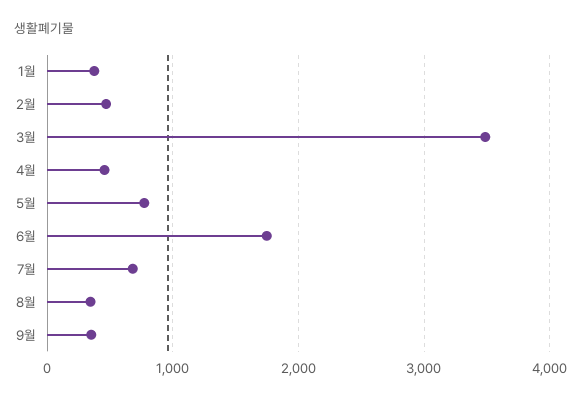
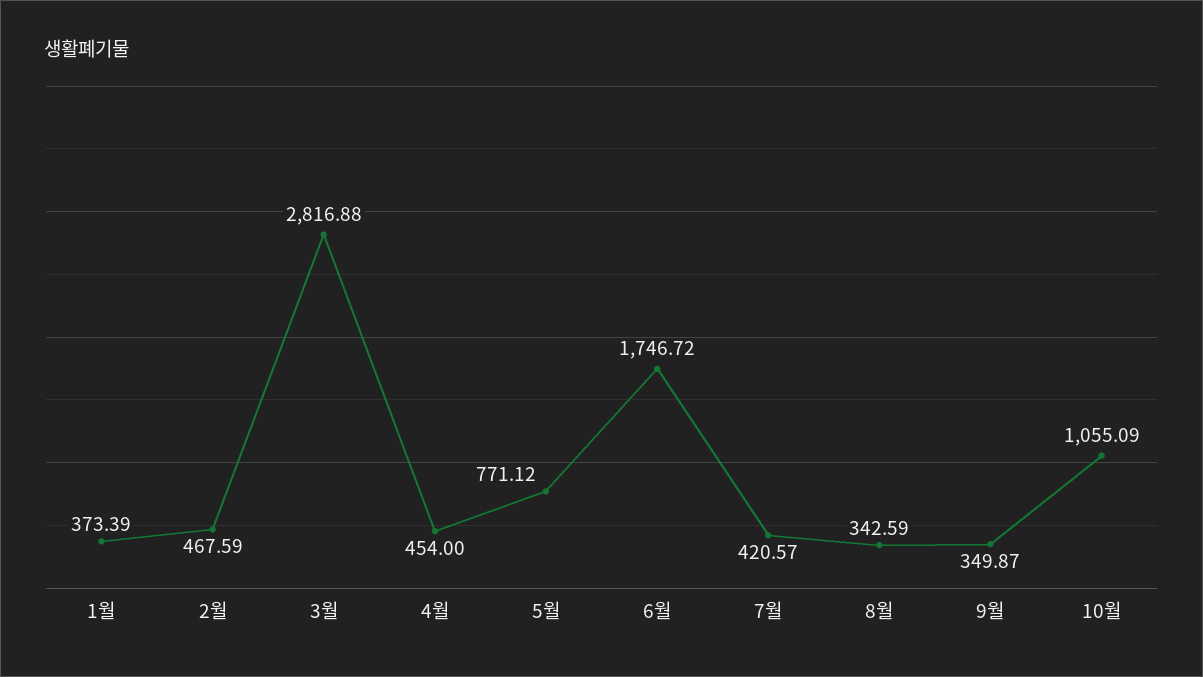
3월: 3500 -> 2816.88
7월: 700 -> 420.57
10월: none -> 1055.09

